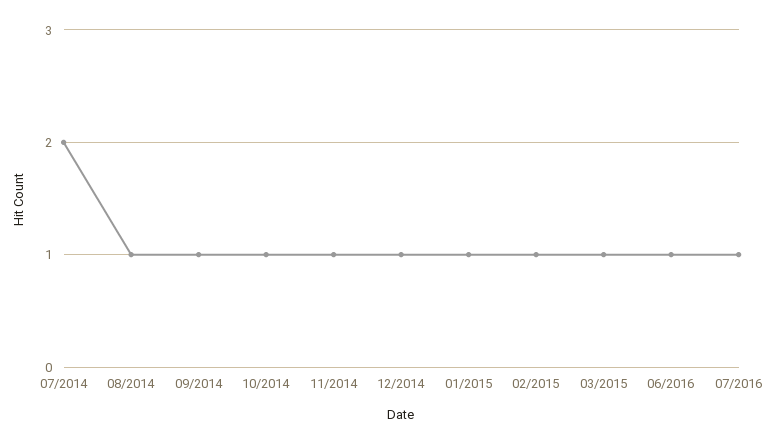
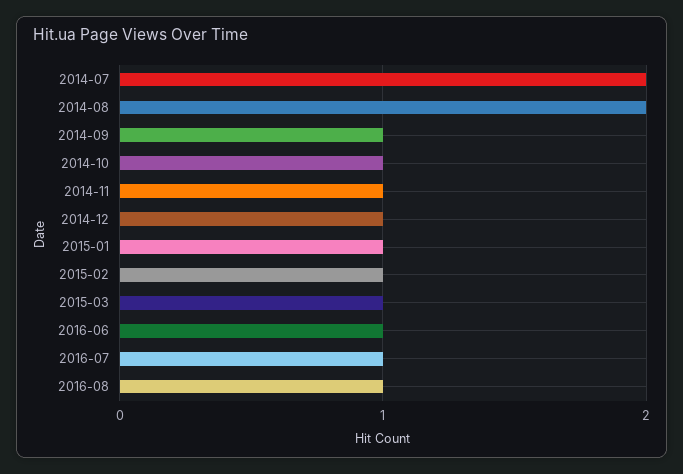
08/2014: 1 -> 2
2016-08: none -> 1

